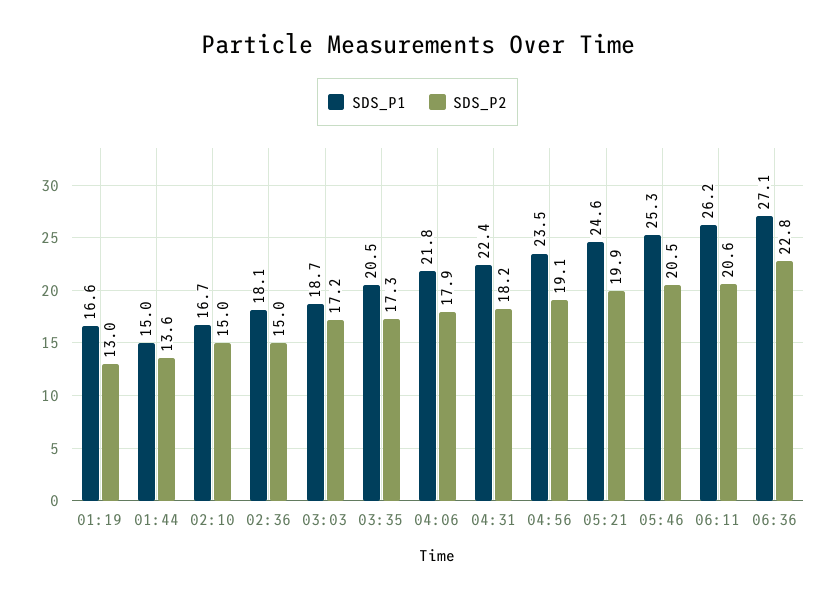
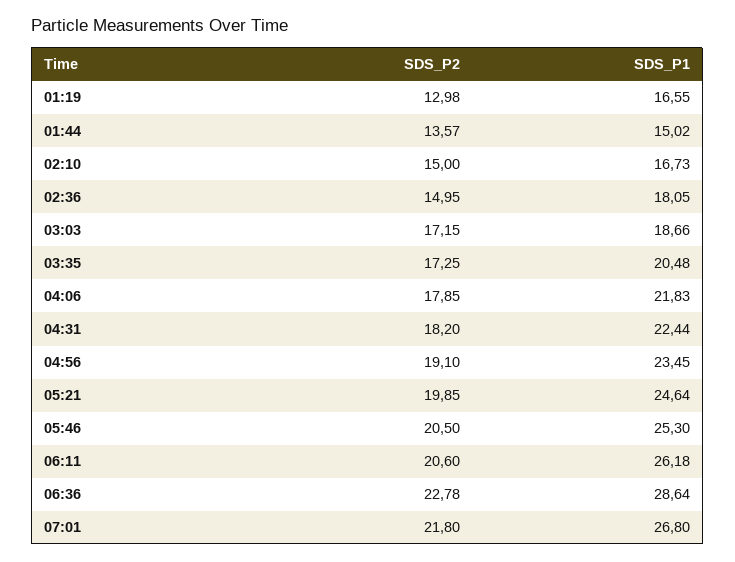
SDS_P1, 06:36: 27.1 -> 28.64
SDS_P2, 07:01: none -> 21.8
SDS_P1, 07:01: none -> 26.8

